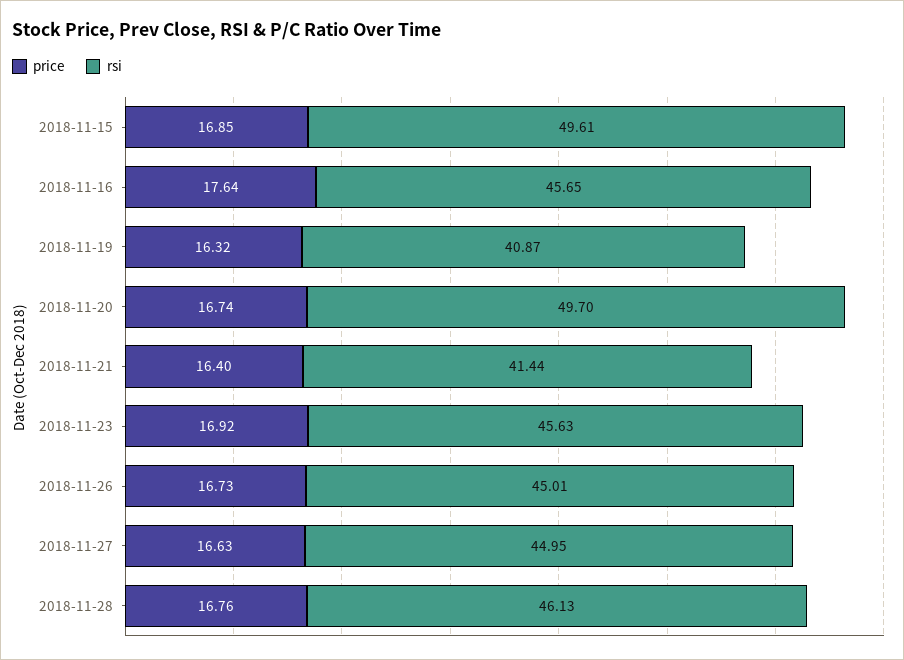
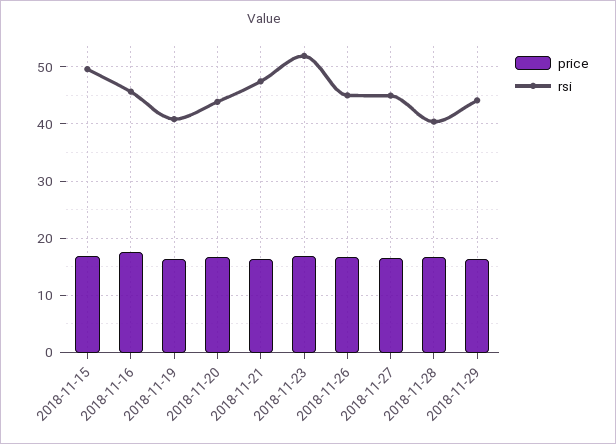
rsi, 2018-11-20: 49.7 -> 44
rsi, 2018-11-21: 41.44 -> 48
rsi, 2018-11-23: 45.63 -> 52
rsi, 2018-11-28: 46.13 -> 40
price, 2018-11-29: none -> 16
rsi, 2018-11-29: none -> 44

